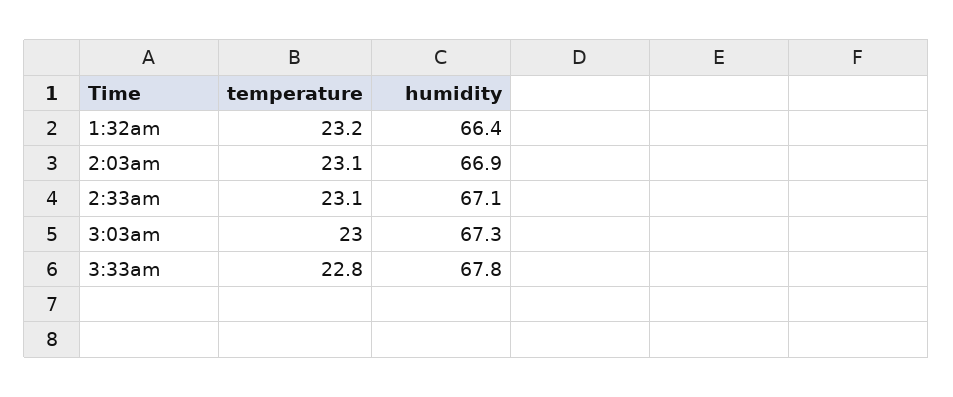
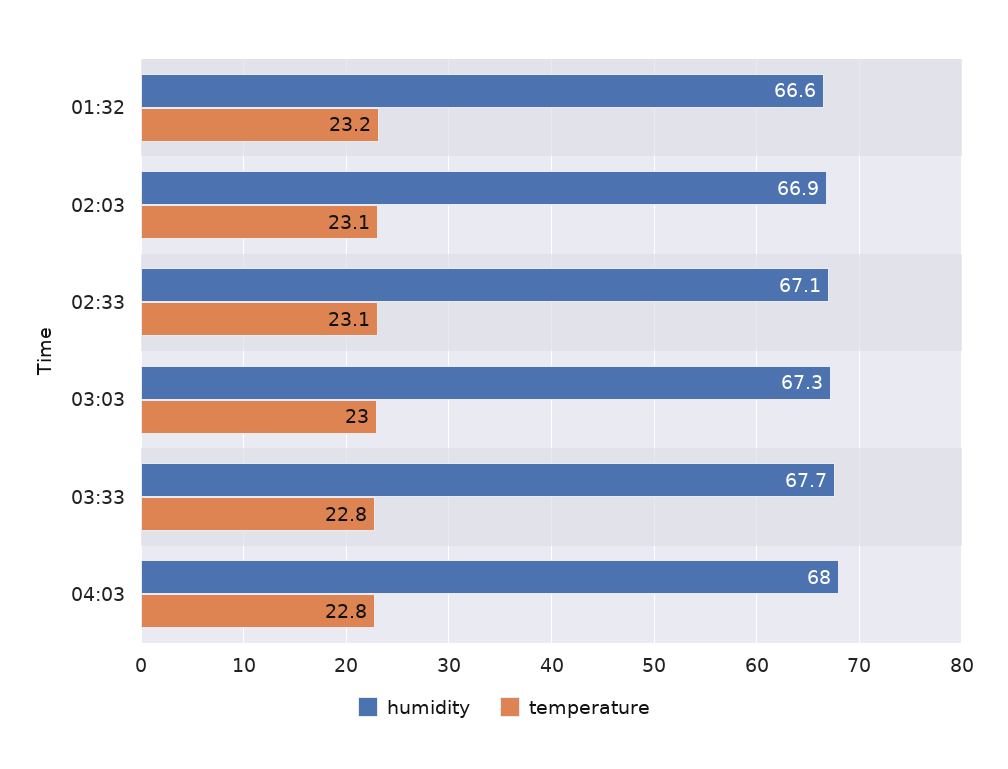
humidity, 1:32am: 66.4 -> 66.6
humidity, 3:33am: 67.8 -> 67.7
humidity, 04:03: none -> 68
temperature, 04:03: none -> 22.8

